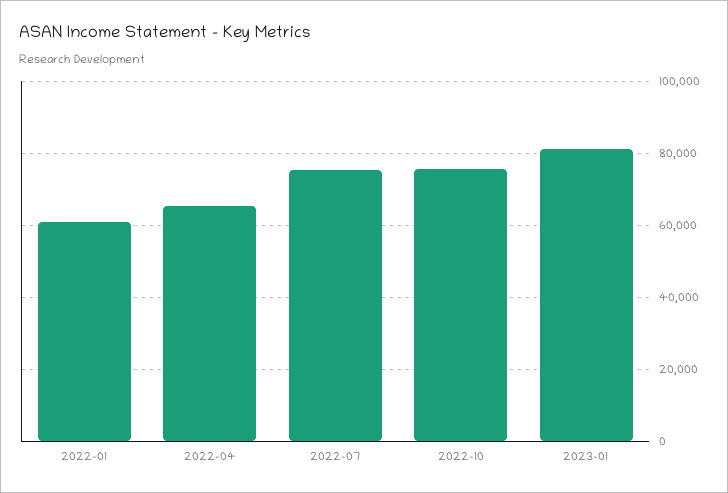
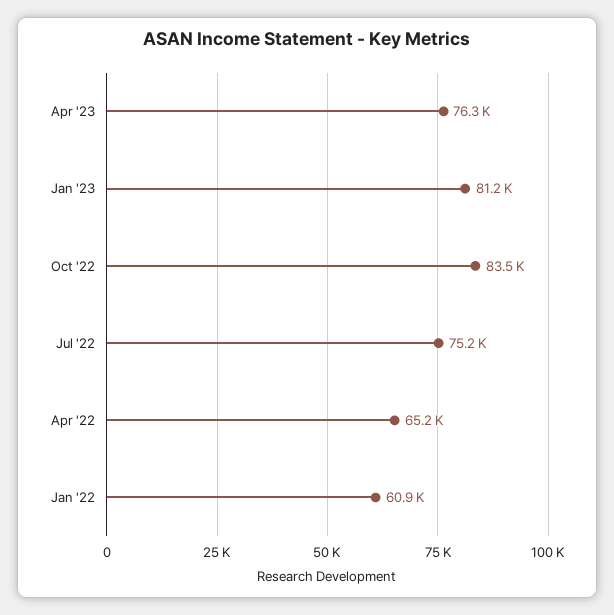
2022-10: 76000 -> 83500
Apr '23: none -> 76300

